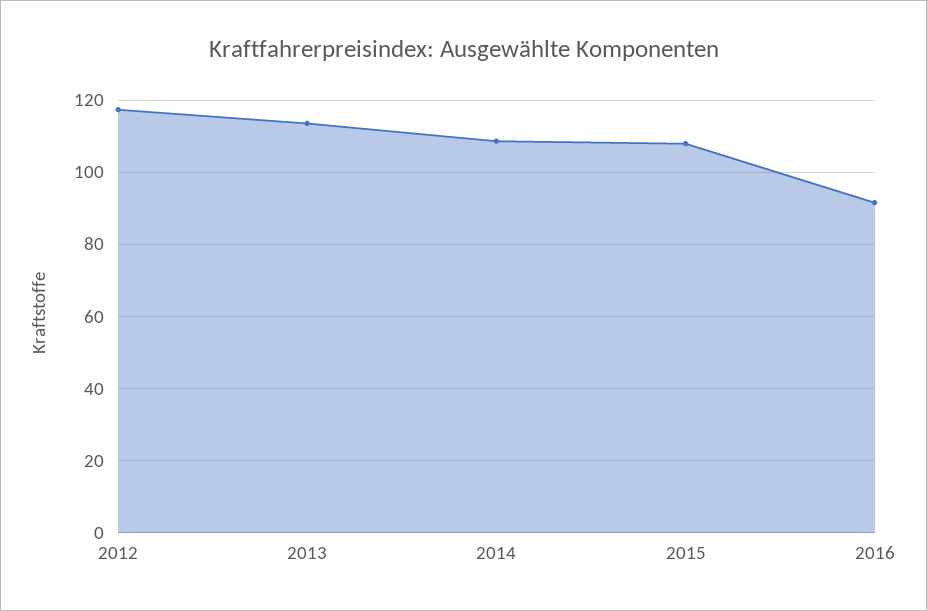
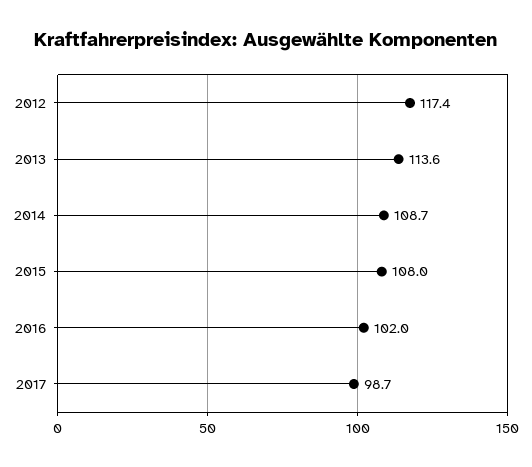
2016: 92 -> 102
2017: none -> 98.7

